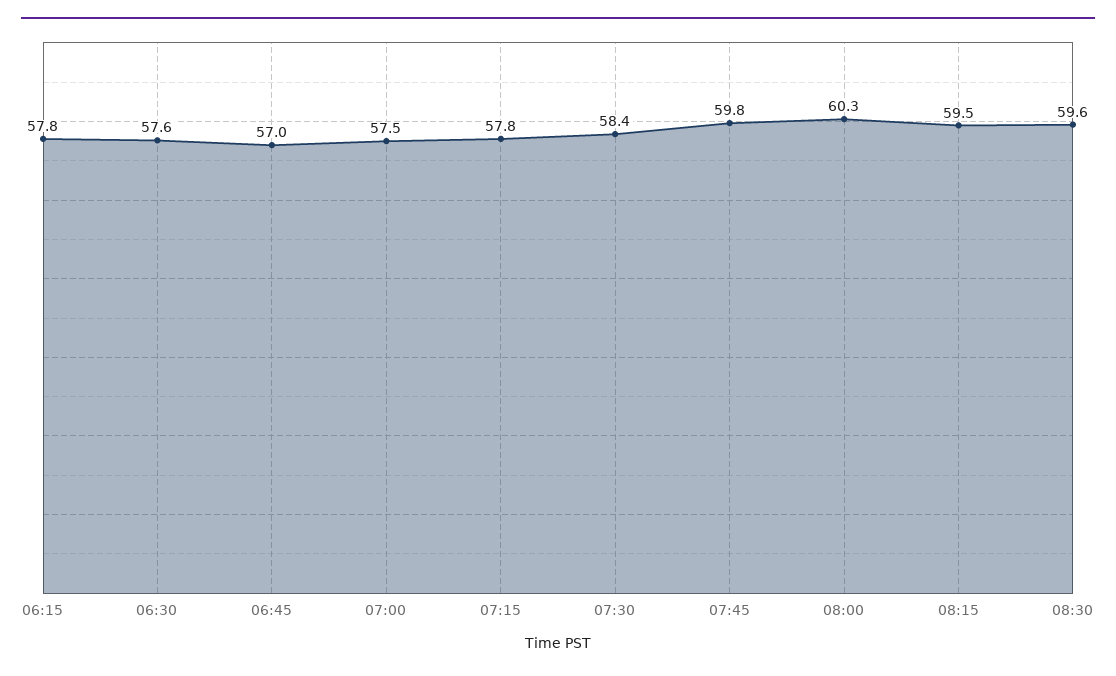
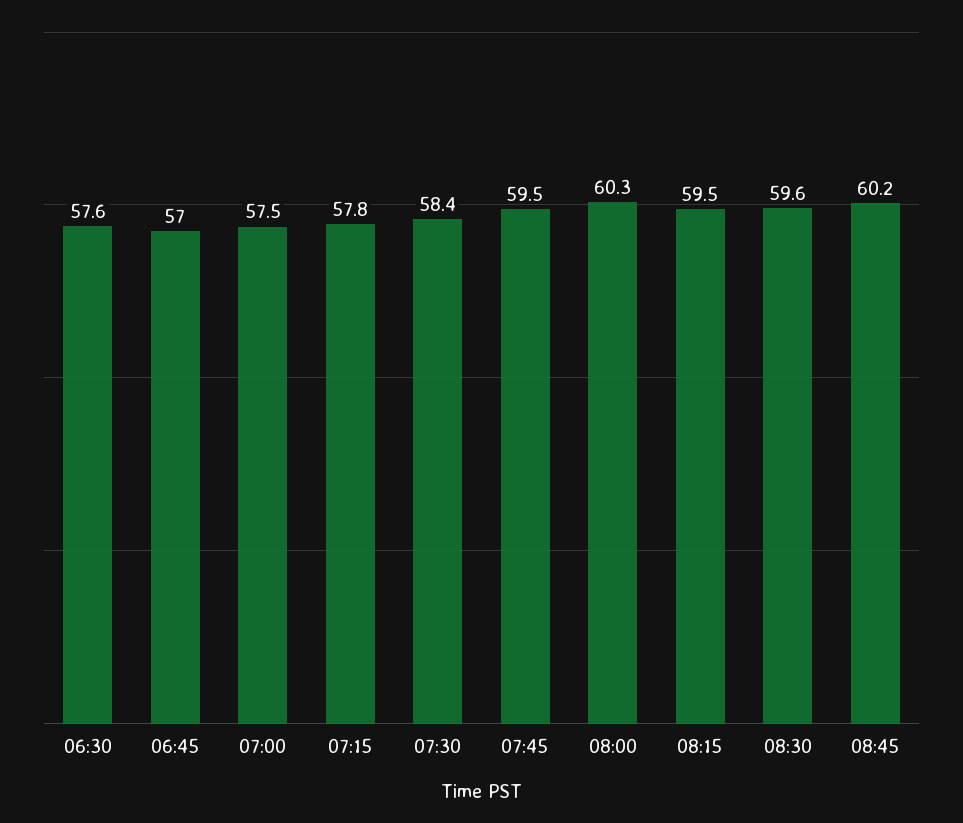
06:15: 57.8 -> none
07:45: 59.8 -> 59.5
08:45: none -> 60.2

